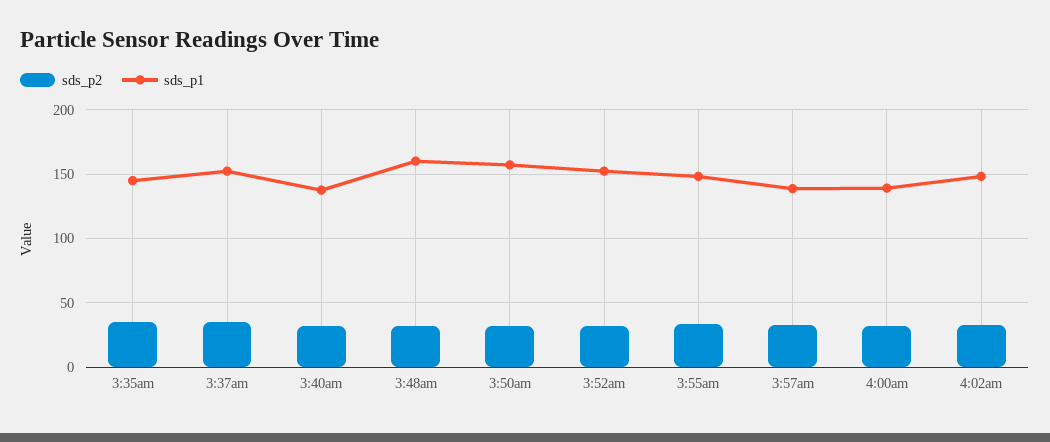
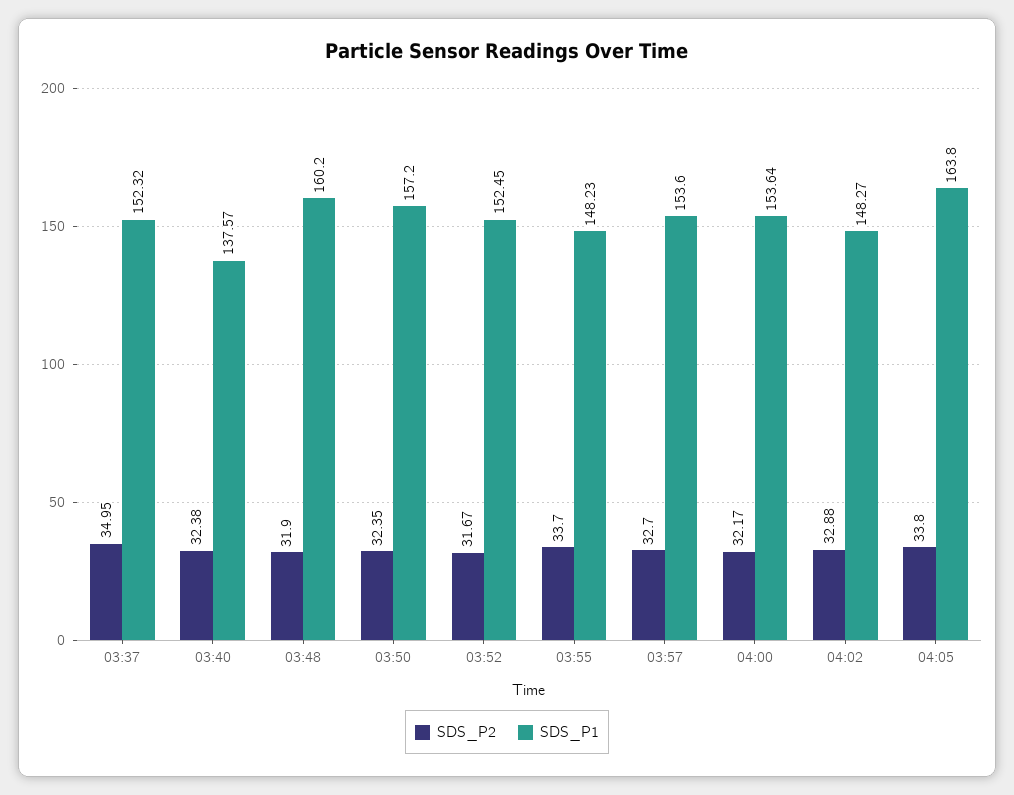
sds_p2, 3:35am: 35 -> none
sds_p1, 3:35am: 145 -> none
sds_p1, 3:57am: 140 -> 153.6
sds_p1, 4:00am: 140 -> 153.64
sds_p2, 04:05: none -> 33.8
sds_p1, 04:05: none -> 163.8

